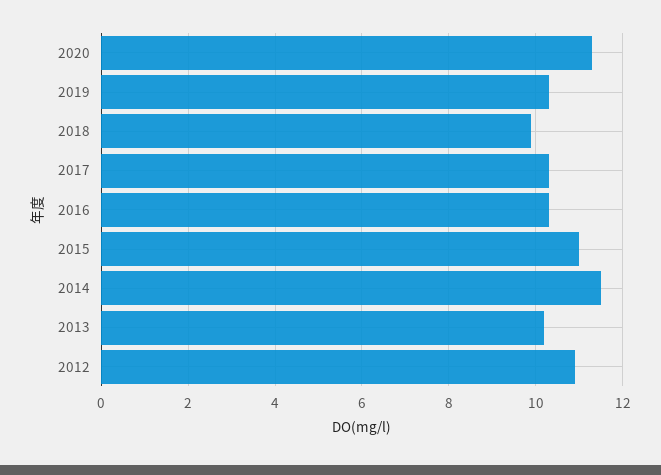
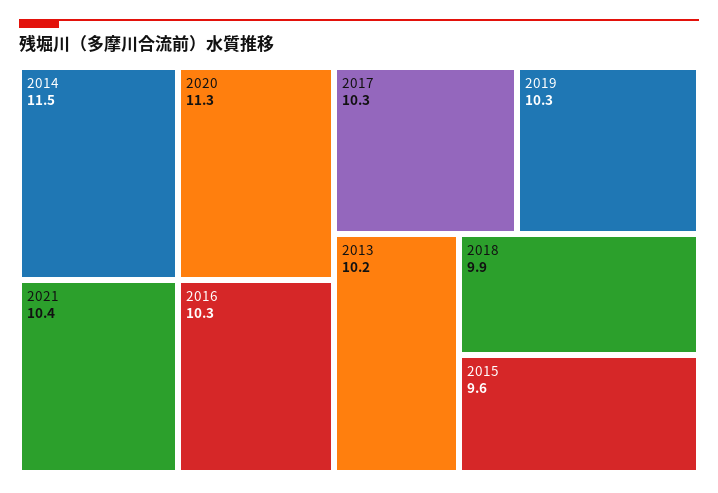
2015: 11 -> 9.6
2012: 11 -> none
2021: none -> 10.4

